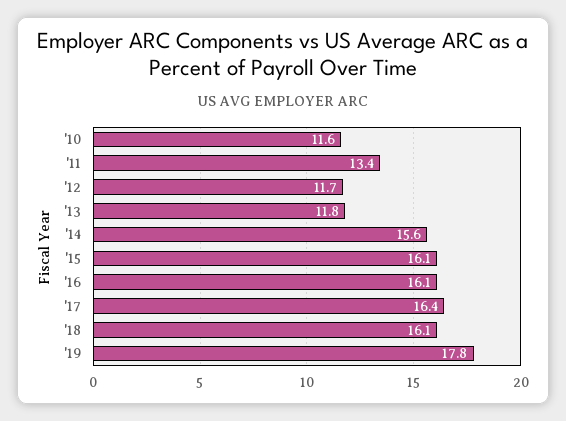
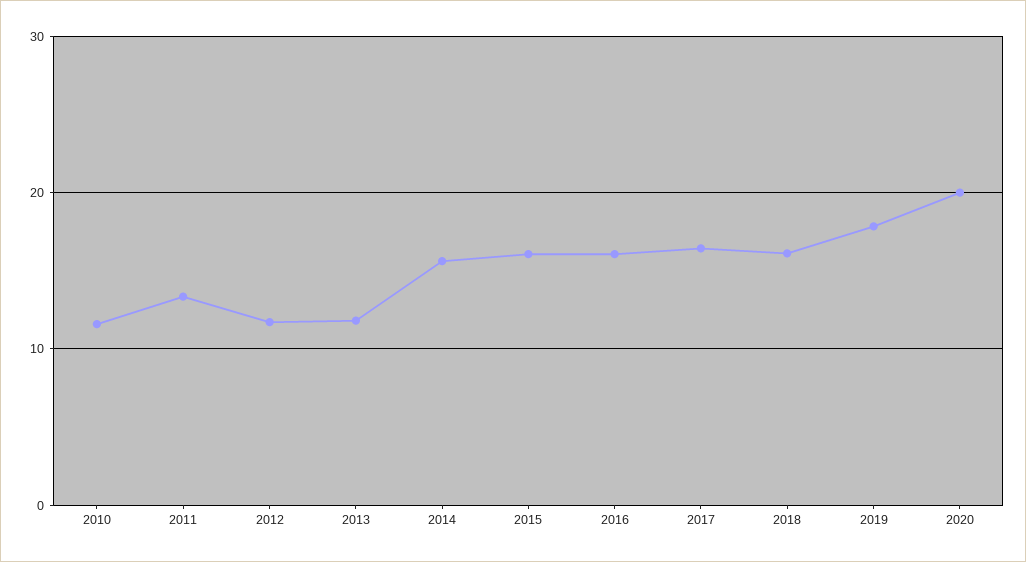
2020: none -> 20

